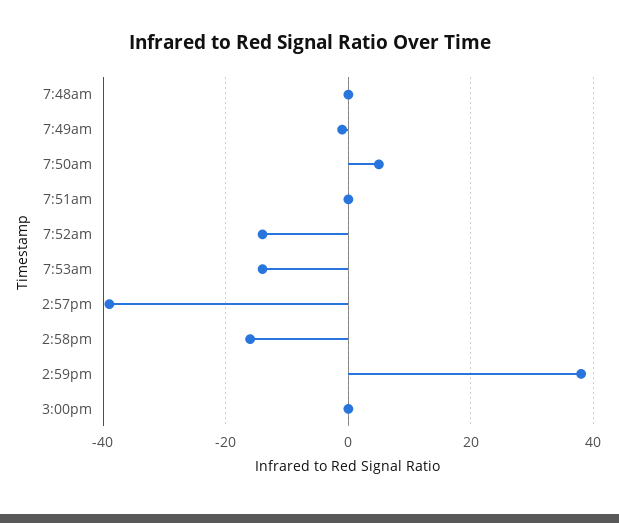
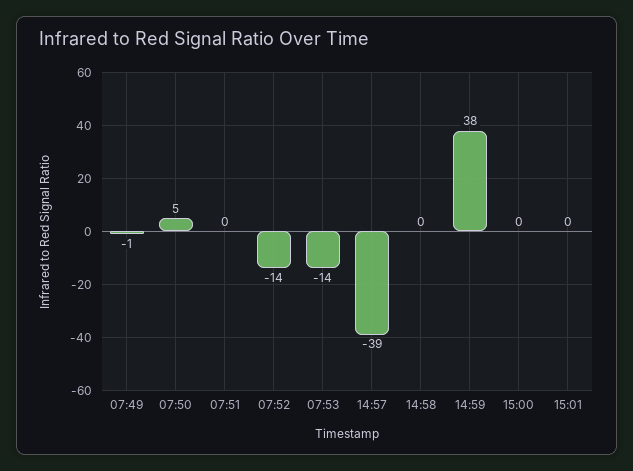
7:48am: 0 -> none
2:58pm: -15 -> 0
15:01: none -> 0

